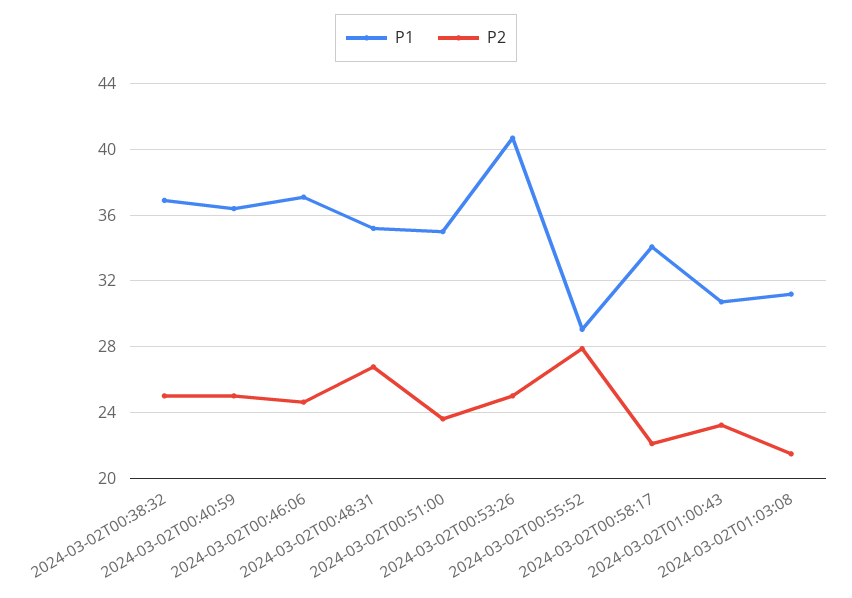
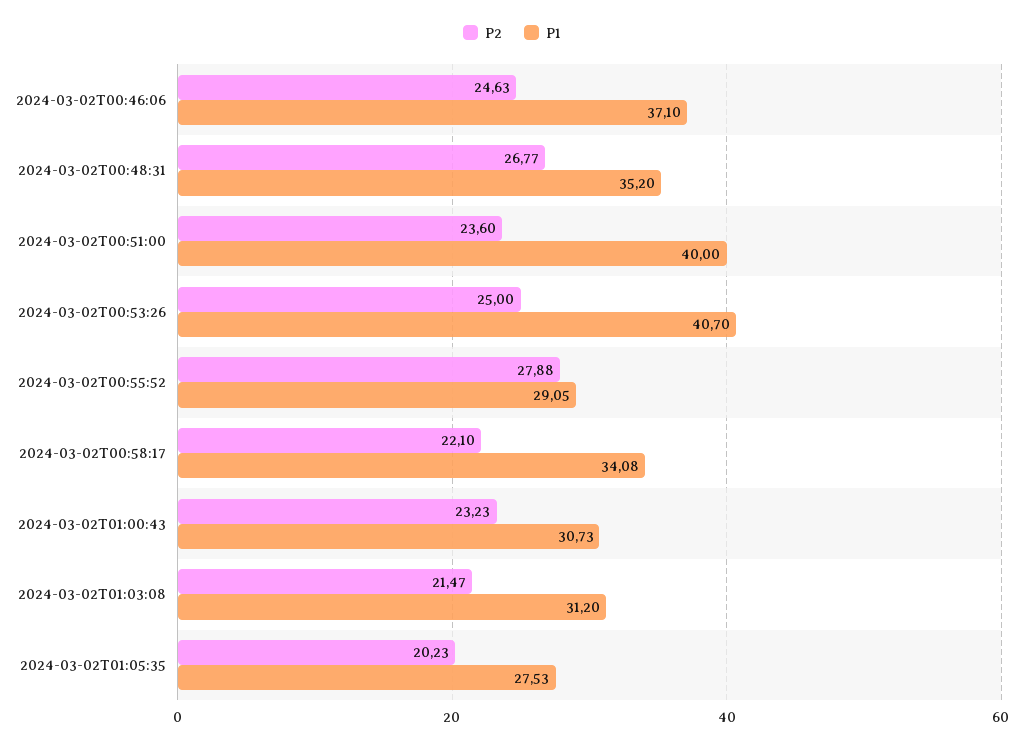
P1, 2024-03-02T00:38:32: 37 -> none
P2, 2024-03-02T00:38:32: 25 -> none
P1, 2024-03-02T00:40:59: 36.5 -> none
P2, 2024-03-02T00:40:59: 25 -> none
P1, 2024-03-02T00:51:00: 35 -> 40
P2, 2024-03-02T01:05:35: none -> 20.23
P1, 2024-03-02T01:05:35: none -> 27.53

